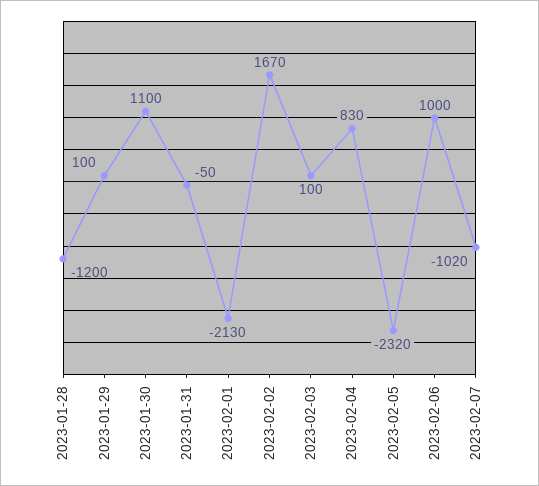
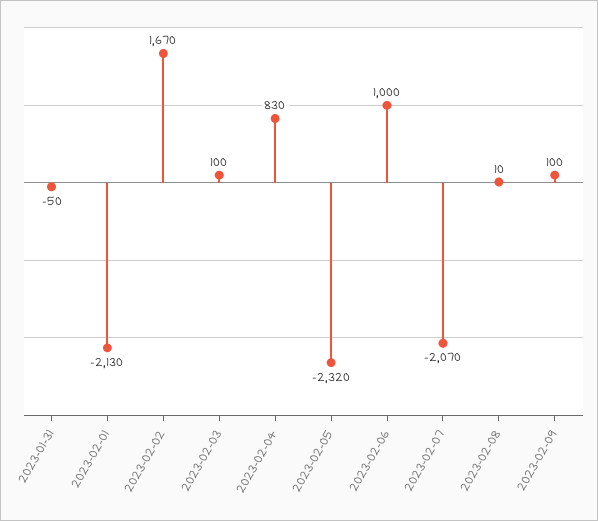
2023-01-28: -1200 -> none
2023-01-29: 100 -> none
2023-01-30: 1100 -> none
2023-02-07: -1020 -> -2070
2023-02-08: none -> 10
2023-02-09: none -> 100

